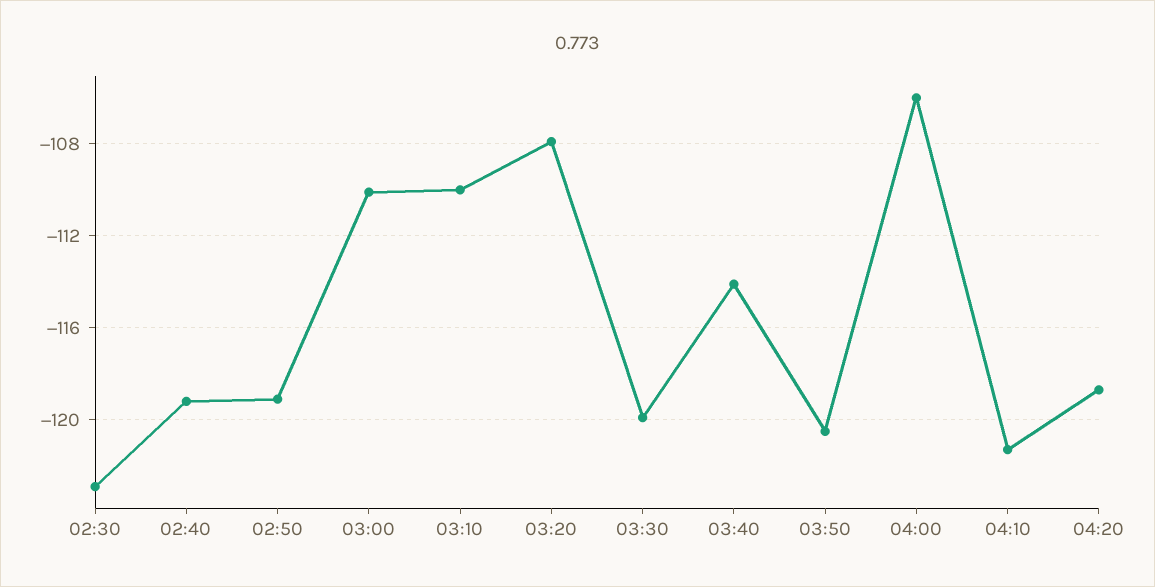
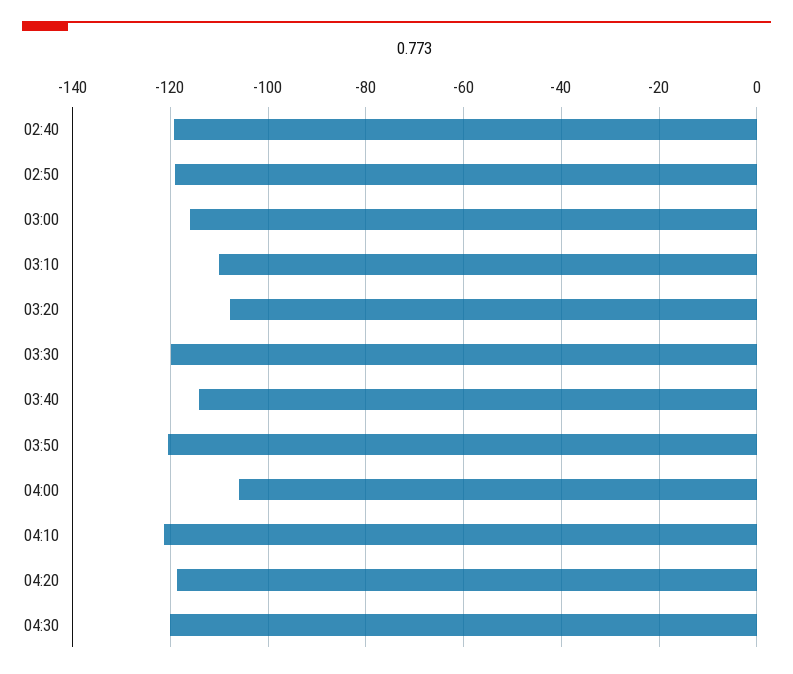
02:30: -123 -> none
03:00: -110 -> -116
04:30: none -> -120

